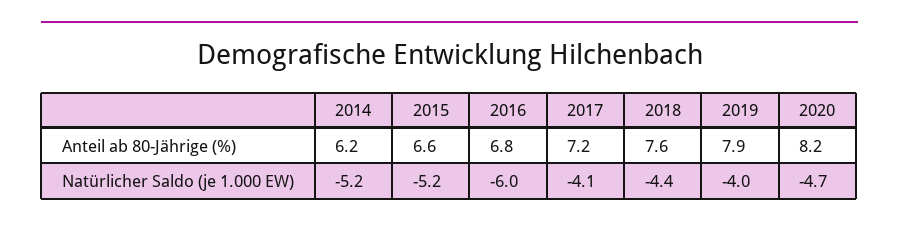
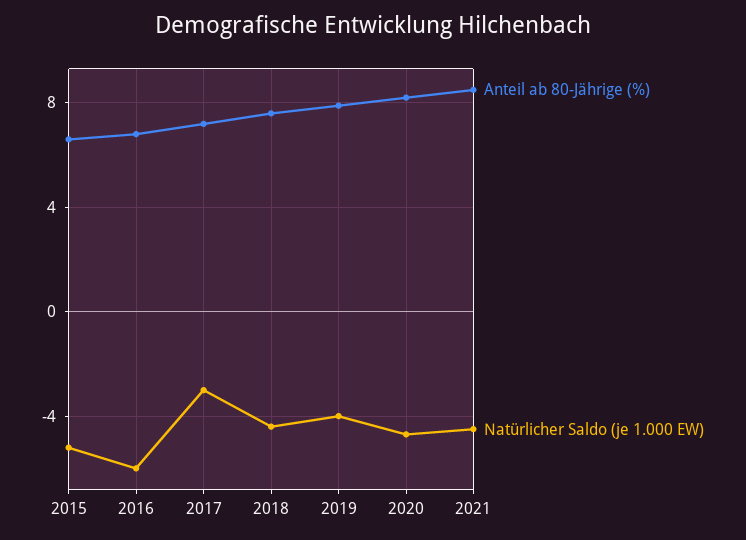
Anteil ab 80-Jährige (%), 2014: 6.2 -> none
Natürlicher Saldo (je 1.000 EW), 2014: -5.2 -> none
Natürlicher Saldo (je 1.000 EW), 2017: -4.1 -> -3
Anteil ab 80-Jährige (%), 2021: none -> 8.5
Natürlicher Saldo (je 1.000 EW), 2021: none -> -4.5

